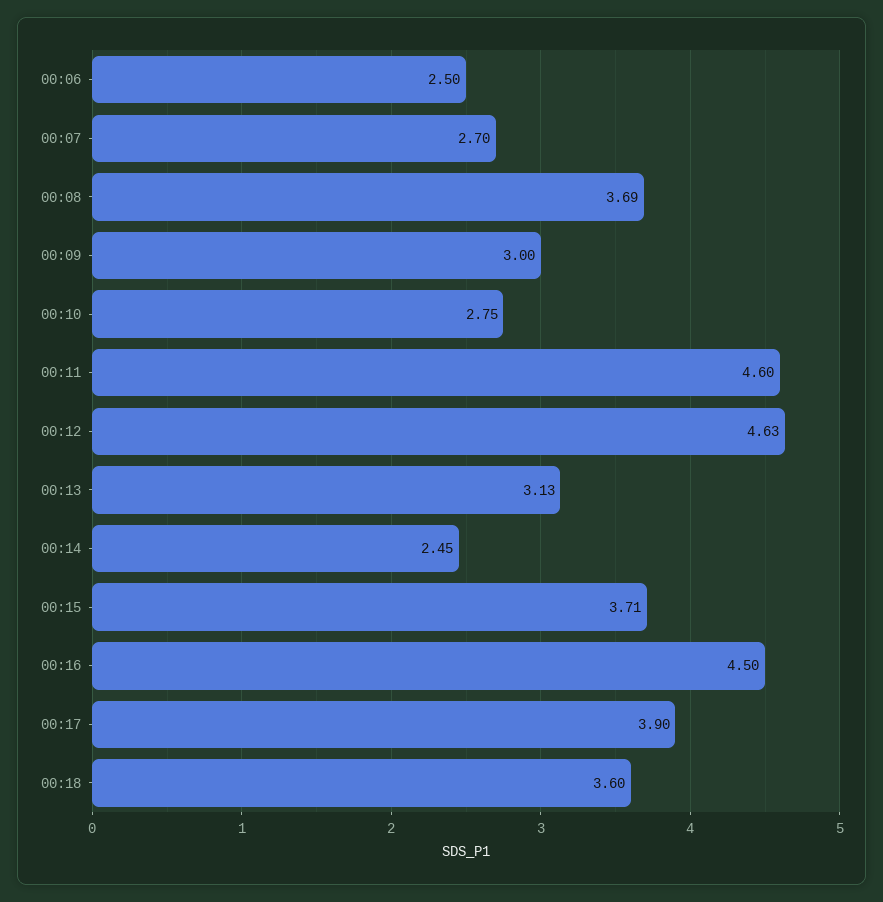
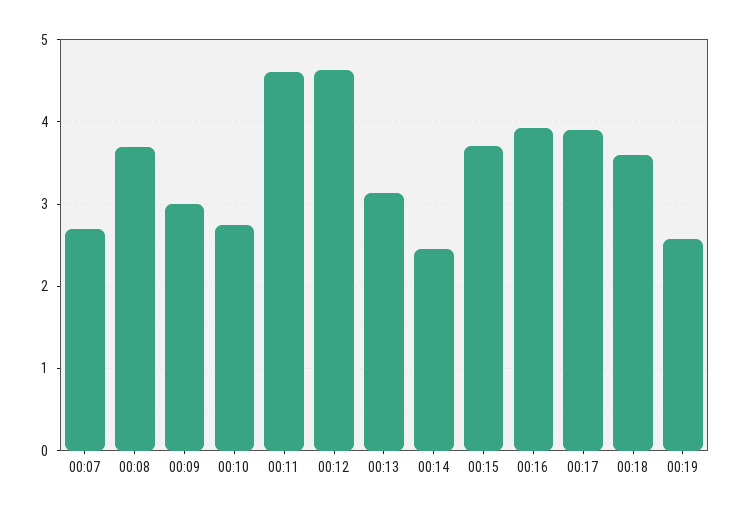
00:06: 2.5 -> none
00:16: 4.5 -> 3.9
00:19: none -> 2.6

